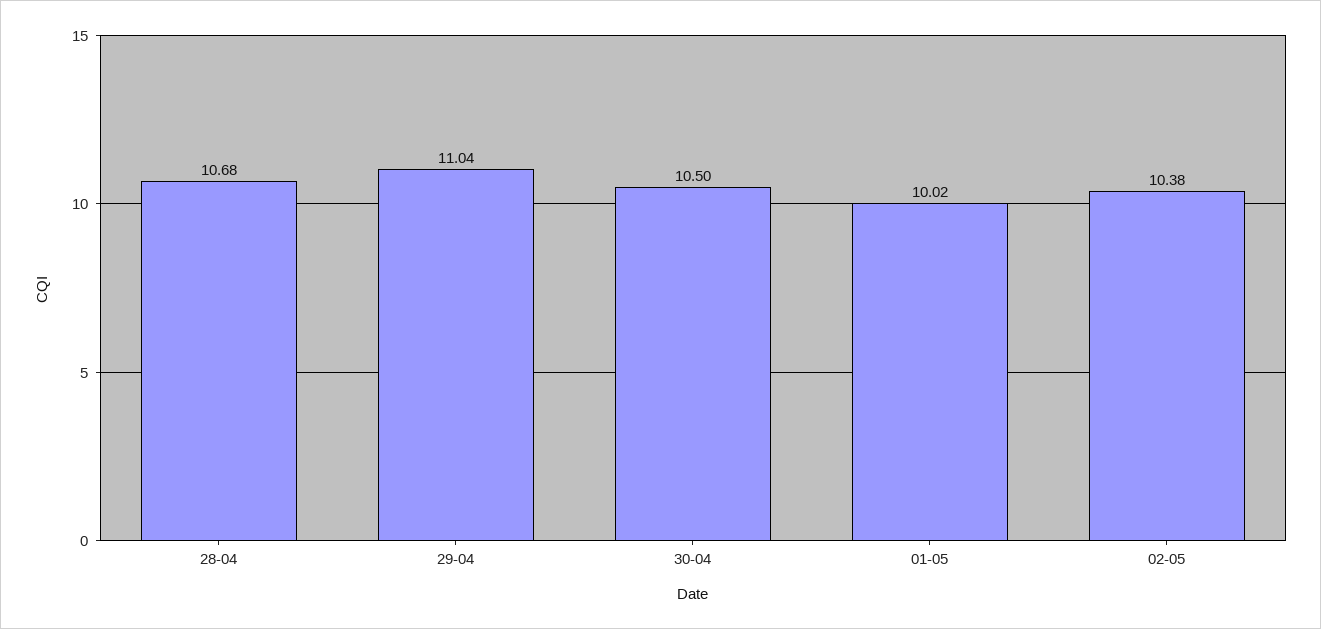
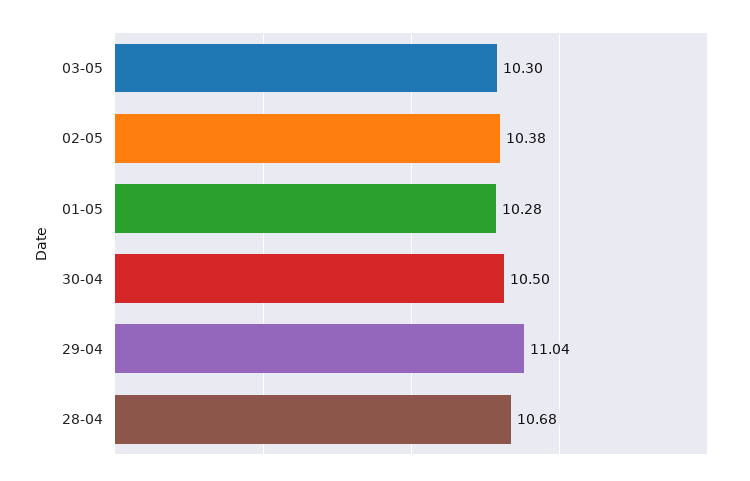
01-05: 10.02 -> 10.28
03-05: none -> 10.3

